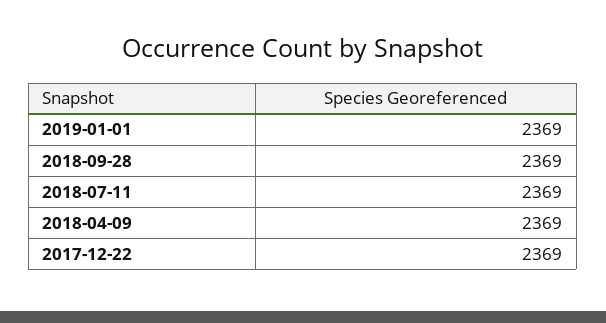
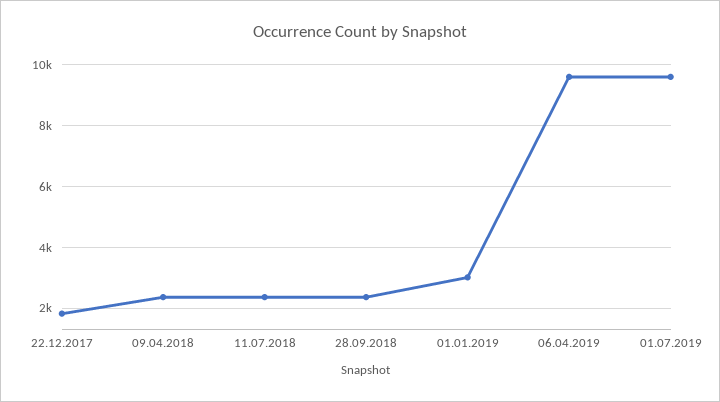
2019-01-01: 2369 -> 3000
2017-12-22: 2369 -> 1800
06.04.2019: none -> 9600
01.07.2019: none -> 9600

